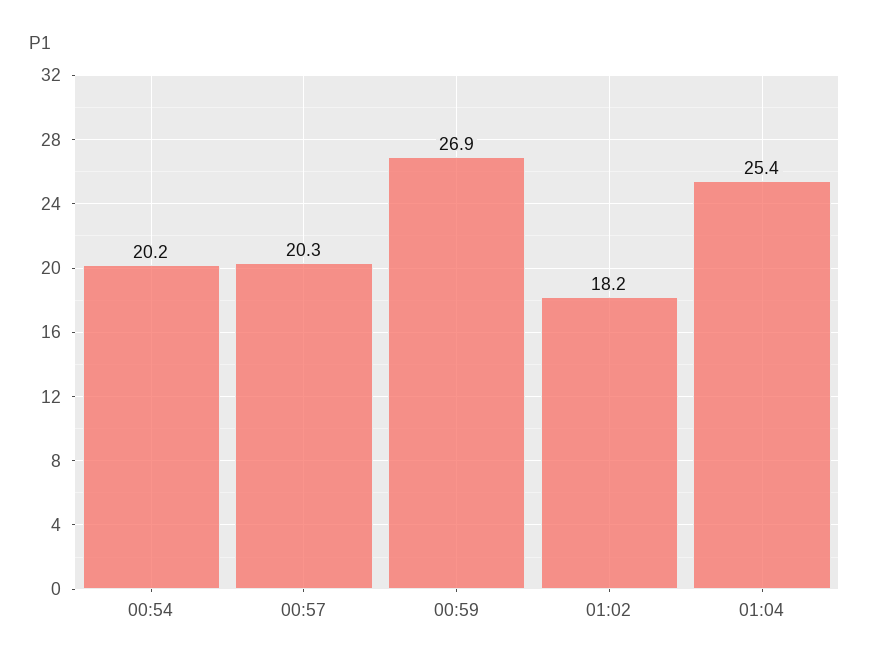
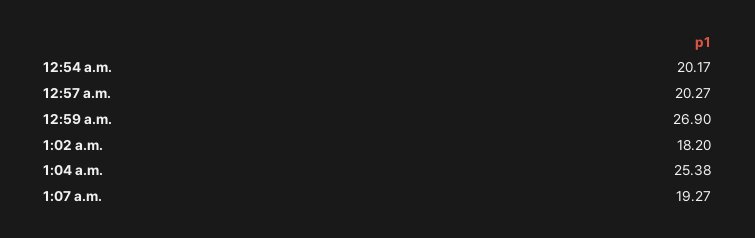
1:07 a.m.: none -> 19.27

